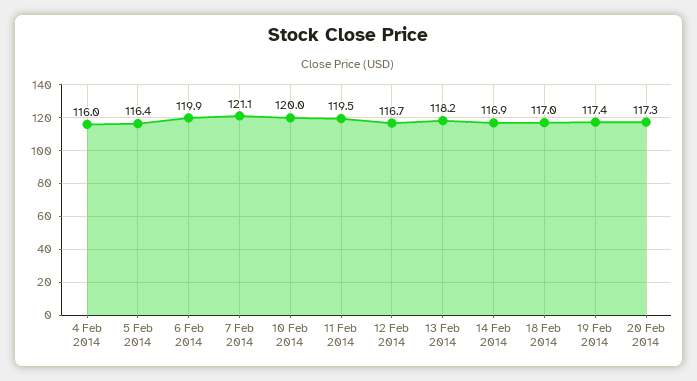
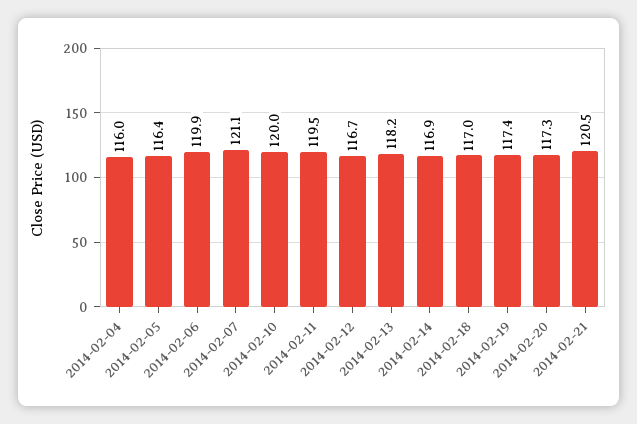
2014-02-21: none -> 120.5

